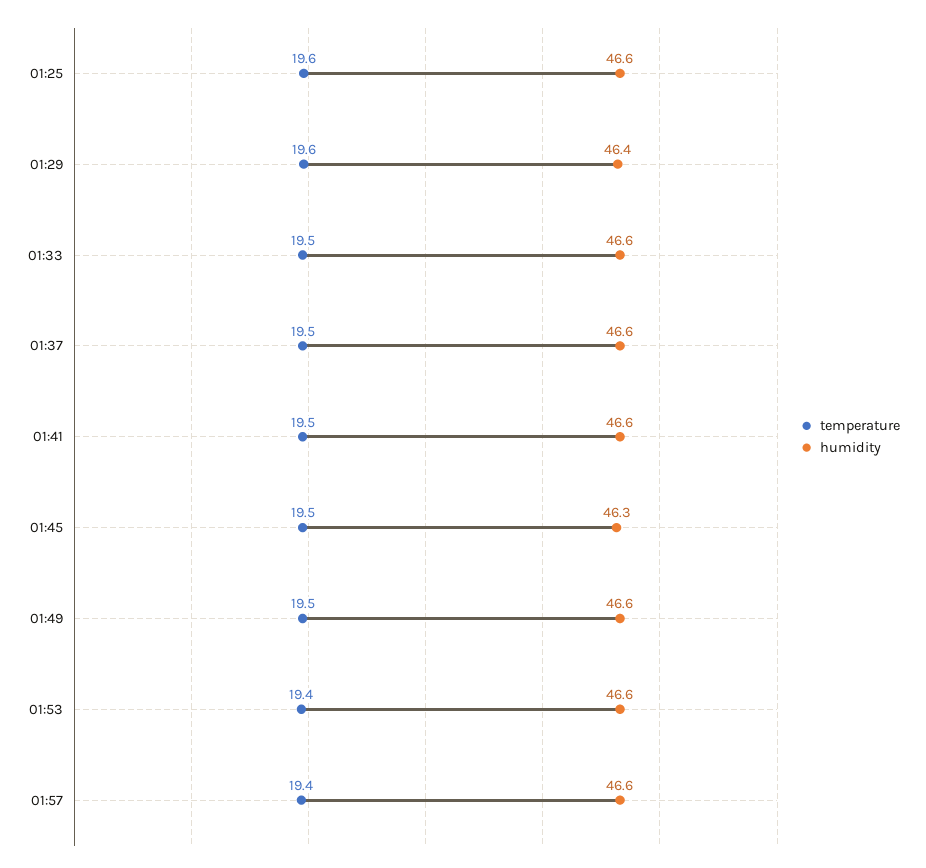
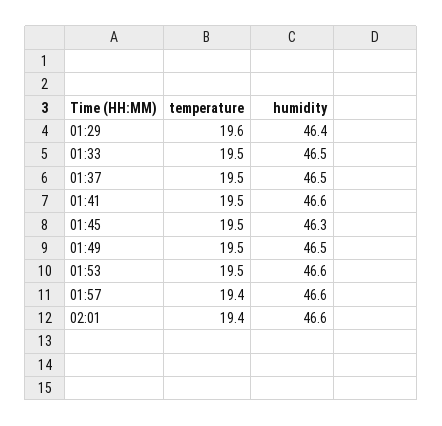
temperature, 01:25: 19.6 -> none
humidity, 01:25: 46.6 -> none
humidity, 01:33: 46.6 -> 46.5
humidity, 01:37: 46.6 -> 46.5
humidity, 01:49: 46.6 -> 46.5
temperature, 01:53: 19.4 -> 19.5
temperature, 02:01: none -> 19.4
humidity, 02:01: none -> 46.6

